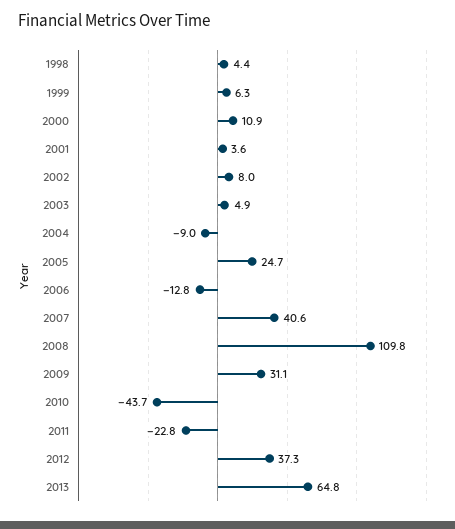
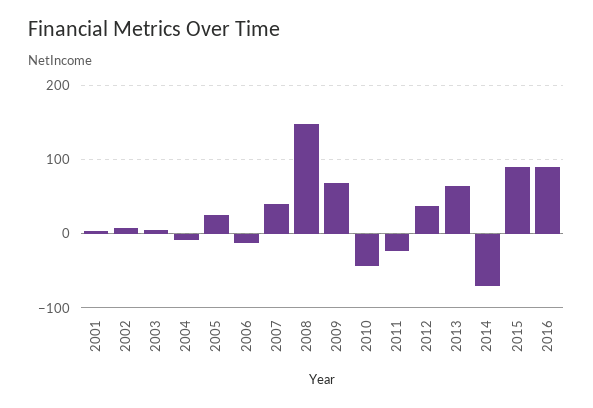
1998: 4.4 -> none
1999: 6.3 -> none
2000: 10.9 -> none
2008: 109.8 -> 150
2009: 31.1 -> 70
2014: none -> -70
2015: none -> 90
2016: none -> 90

